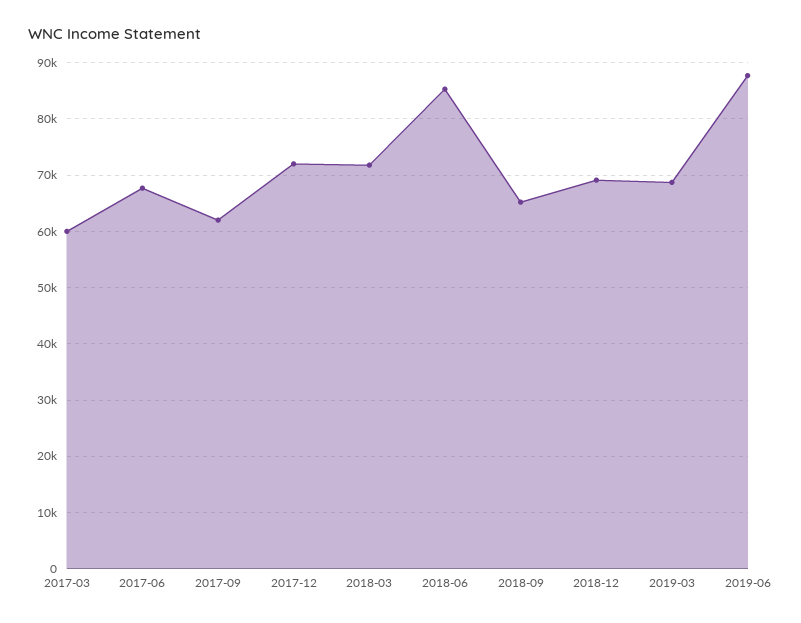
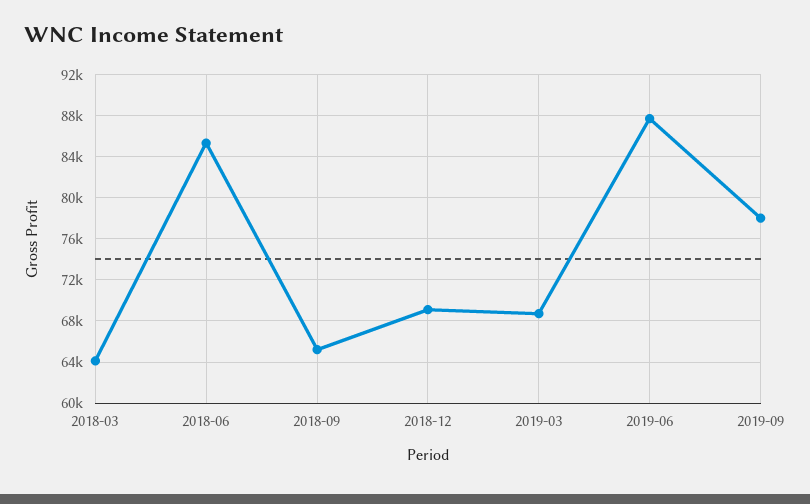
2017-03: 60000 -> none
2017-06: 68000 -> none
2017-09: 62000 -> none
2017-12: 72000 -> none
2018-03: 72000 -> 64000
2019-09: none -> 78000

